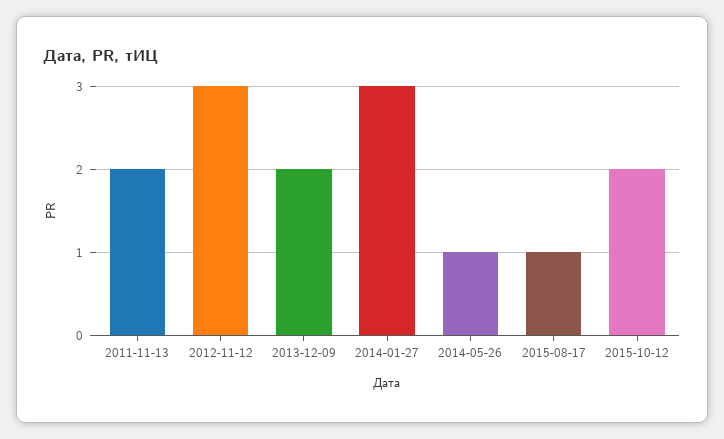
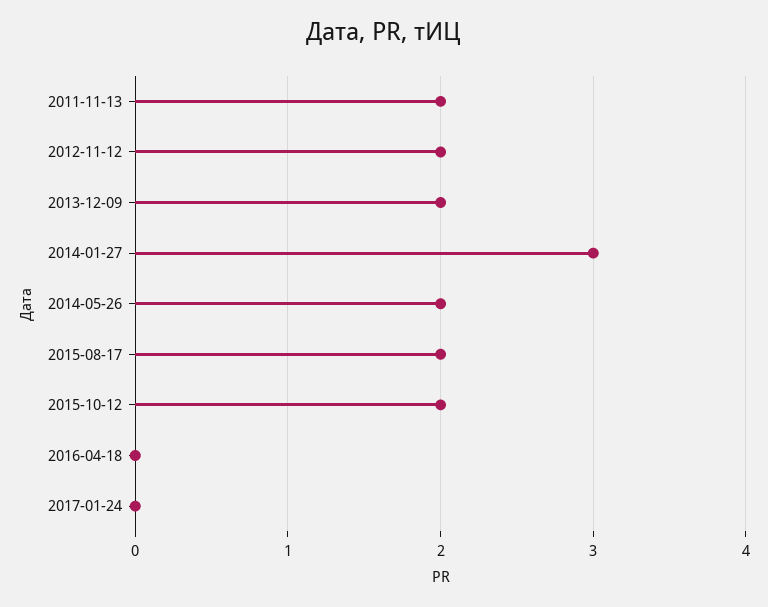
2012-11-12: 3 -> 2
2014-05-26: 1 -> 2
2015-08-17: 1 -> 2
2016-04-18: none -> 0
2017-01-24: none -> 0

